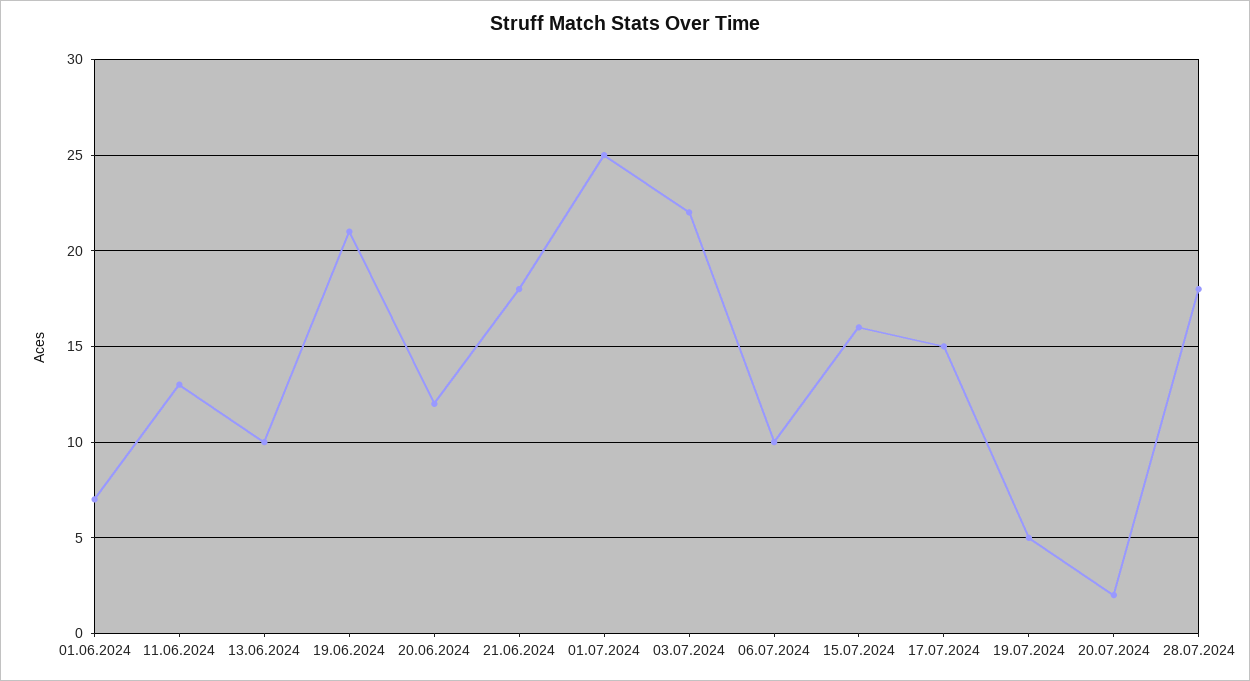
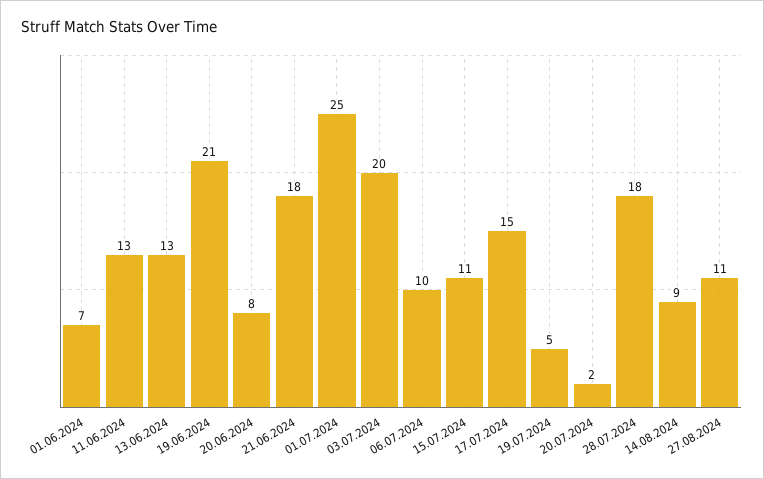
13.06.2024: 10 -> 13
20.06.2024: 12 -> 8
03.07.2024: 22 -> 20
15.07.2024: 16 -> 11
14.08.2024: none -> 9
27.08.2024: none -> 11

